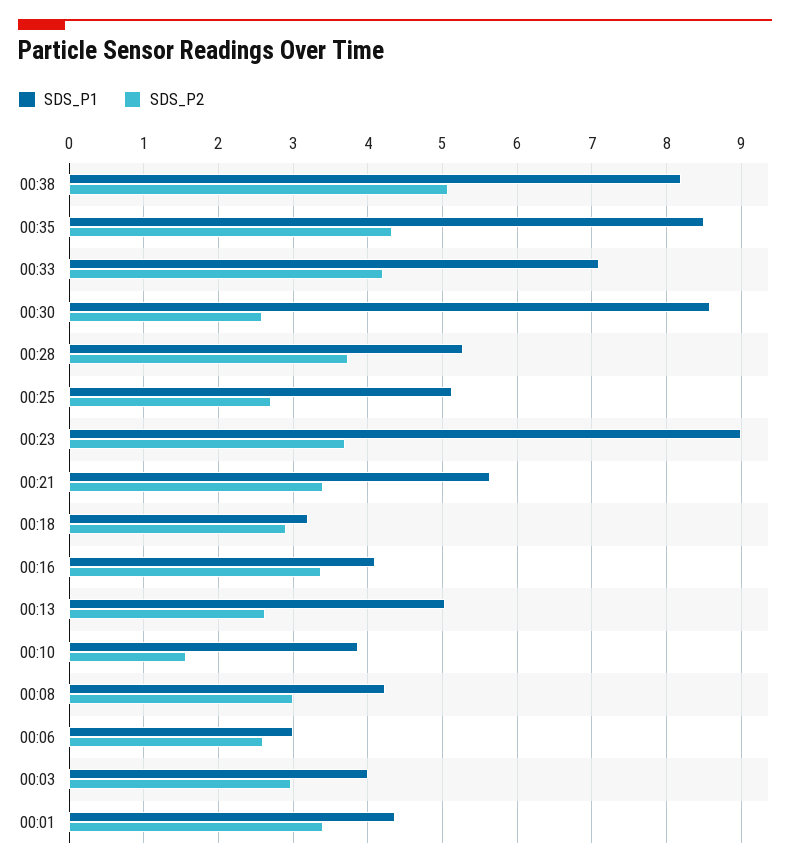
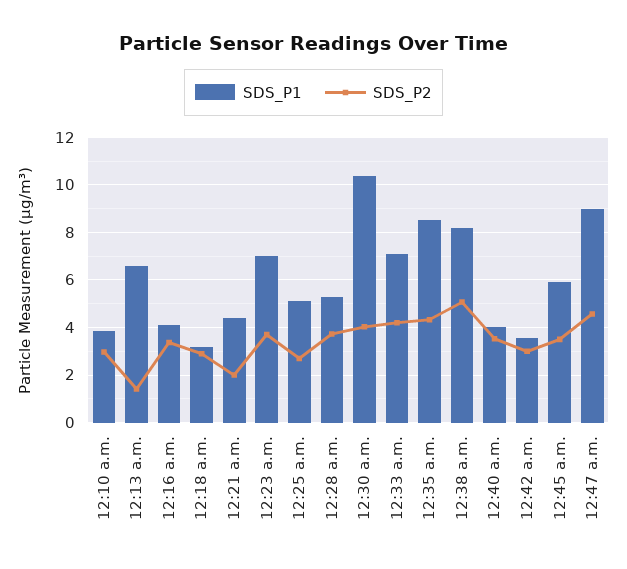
SDS_P1, 00:30: 8.6 -> 10.5
SDS_P2, 00:30: 2.6 -> 4
SDS_P1, 00:23: 9 -> 7
SDS_P1, 00:21: 5.6 -> 4.5
SDS_P2, 00:21: 3.4 -> 2
SDS_P1, 00:13: 5 -> 6.5
SDS_P2, 00:13: 2.6 -> 1.5
SDS_P2, 00:10: 1.6 -> 3
SDS_P1, 00:08: 4.2 -> none
SDS_P2, 00:08: 3 -> none
SDS_P1, 00:06: 3 -> none
SDS_P2, 00:06: 2.6 -> none
SDS_P1, 00:03: 4 -> none
SDS_P2, 00:03: 3 -> none
SDS_P1, 00:01: 4.4 -> none
SDS_P2, 00:01: 3.4 -> none
SDS_P1, 12:40 a.m.: none -> 4
SDS_P2, 12:40 a.m.: none -> 3.5
SDS_P1, 12:42 a.m.: none -> 3.5
SDS_P2, 12:42 a.m.: none -> 3
SDS_P1, 12:45 a.m.: none -> 6
SDS_P2, 12:45 a.m.: none -> 3.5
SDS_P1, 12:47 a.m.: none -> 9
SDS_P2, 12:47 a.m.: none -> 4.5

